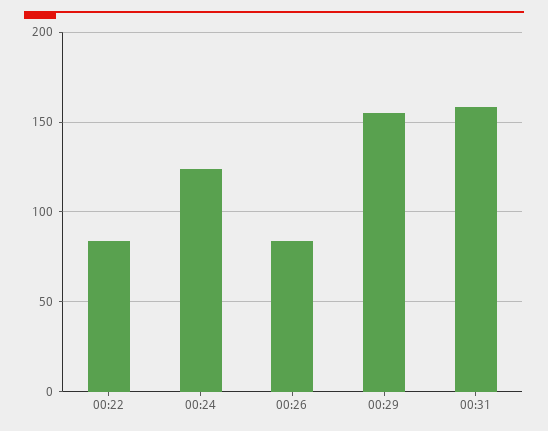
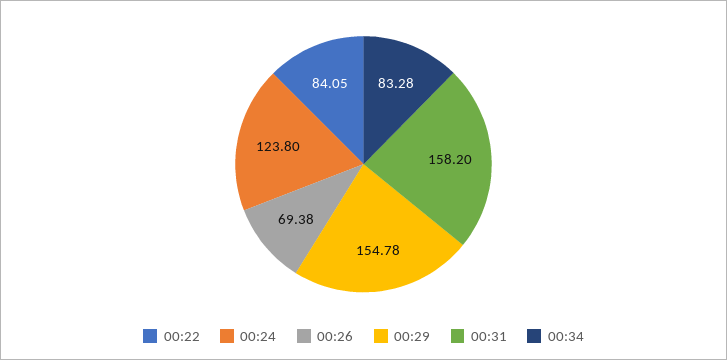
00:26: 85 -> 69.38
00:34: none -> 83.28

